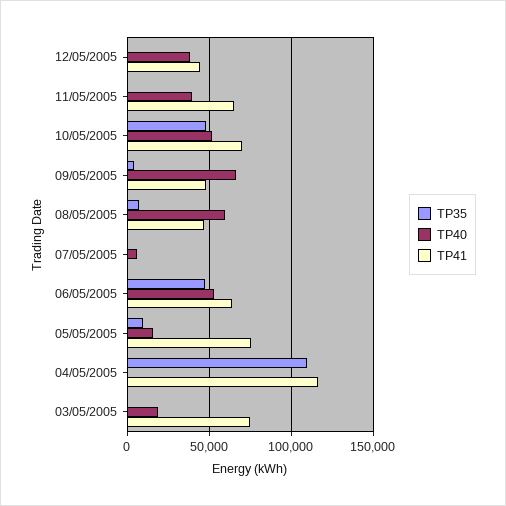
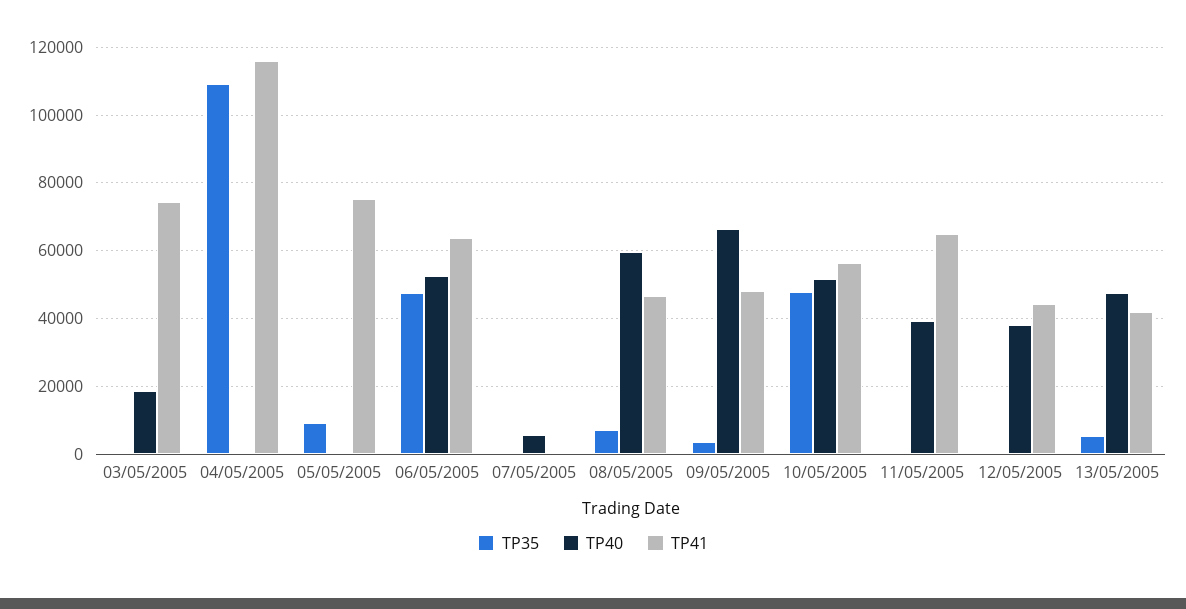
TP41, 10/05/2005: 70000 -> 56000
TP40, 05/05/2005: 15000 -> 0
TP35, 13/05/2005: none -> 6000
TP40, 13/05/2005: none -> 48000
TP41, 13/05/2005: none -> 42000

